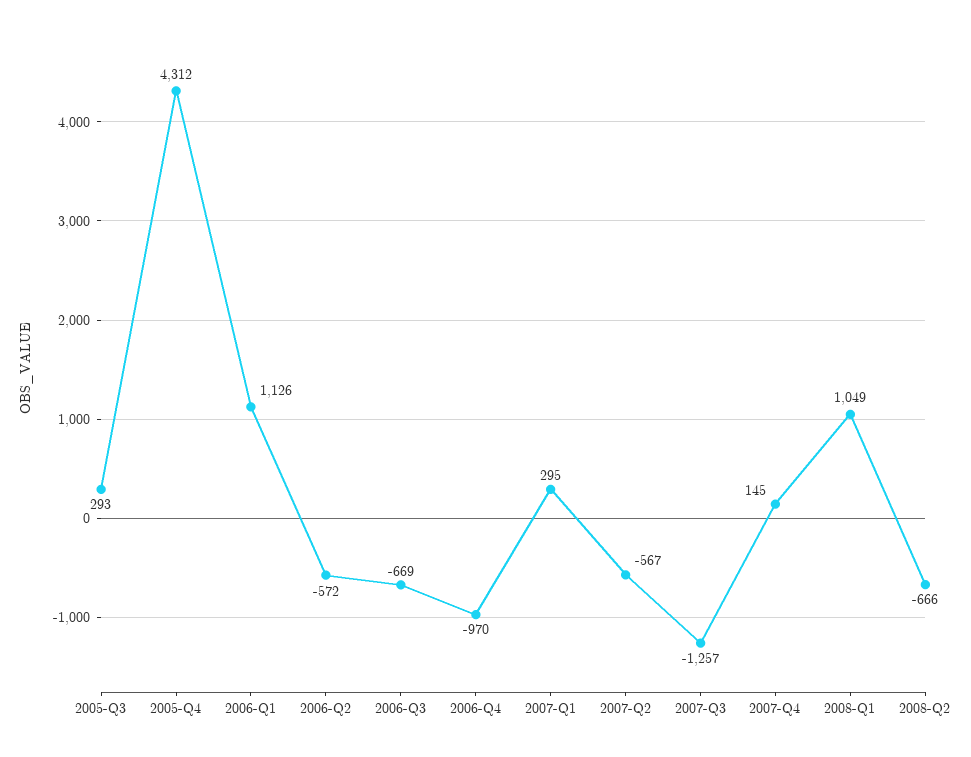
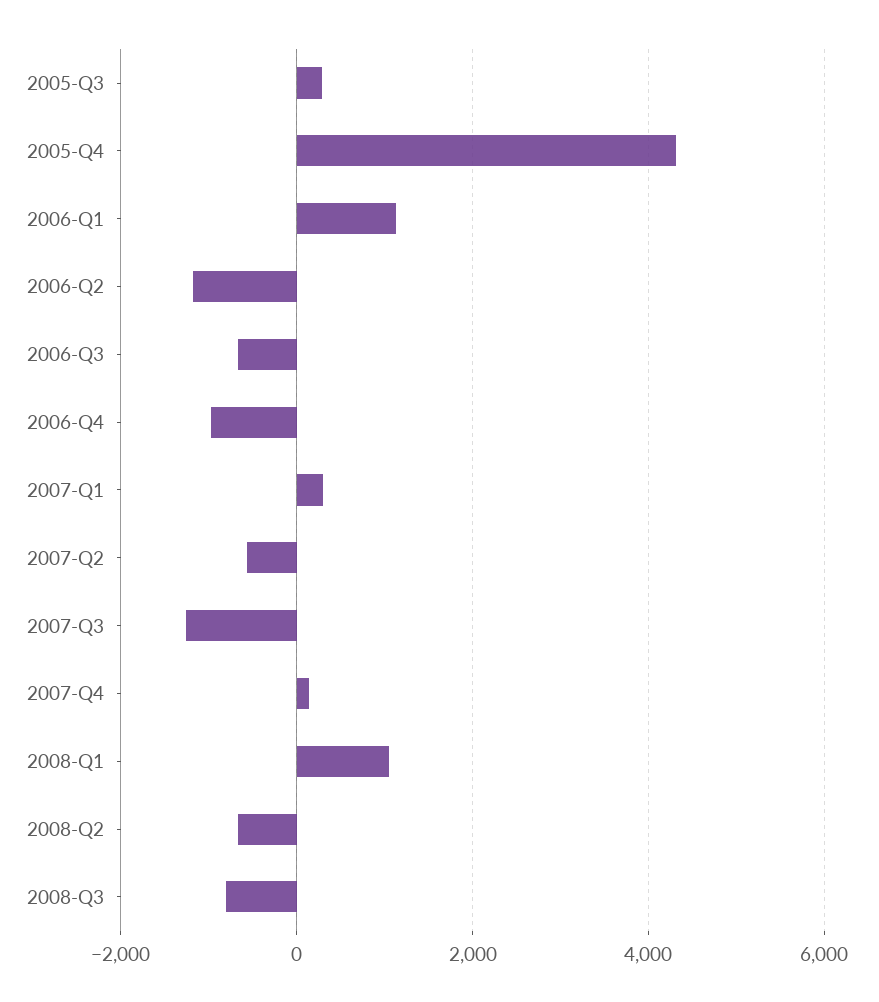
2006-Q2: -572 -> -1200
2008-Q3: none -> -800

